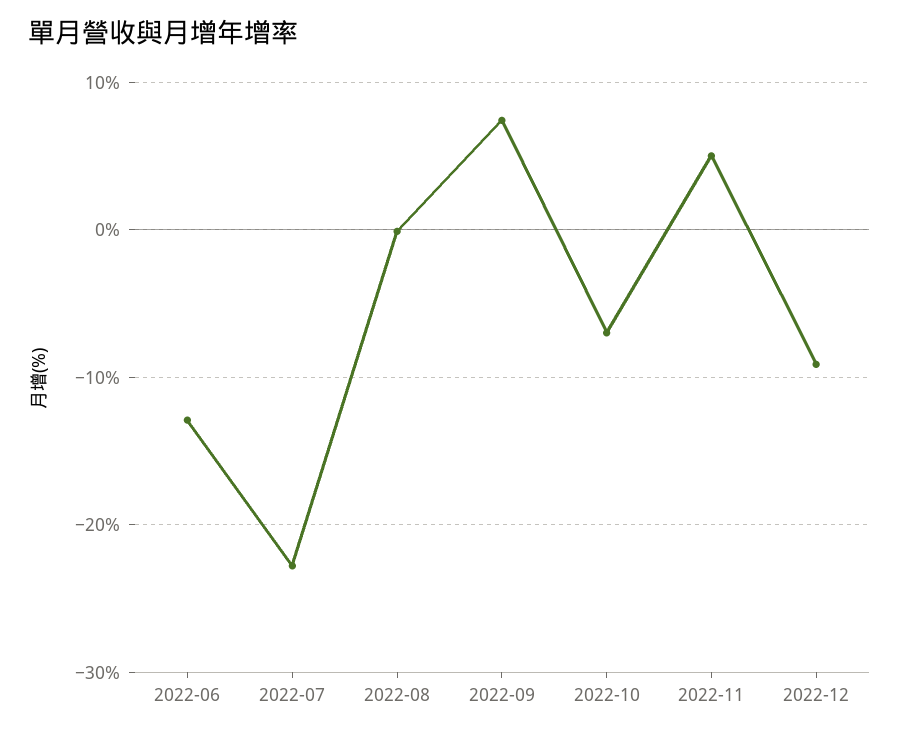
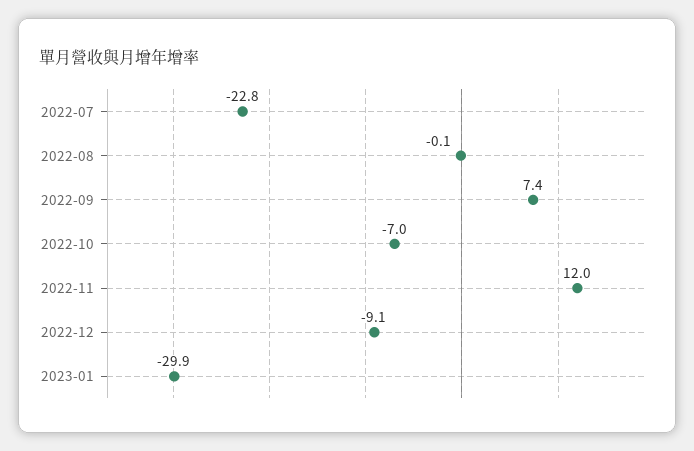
2022-06: -13 -> none
2022-11: 5 -> 12
2023-01: none -> -29.9

